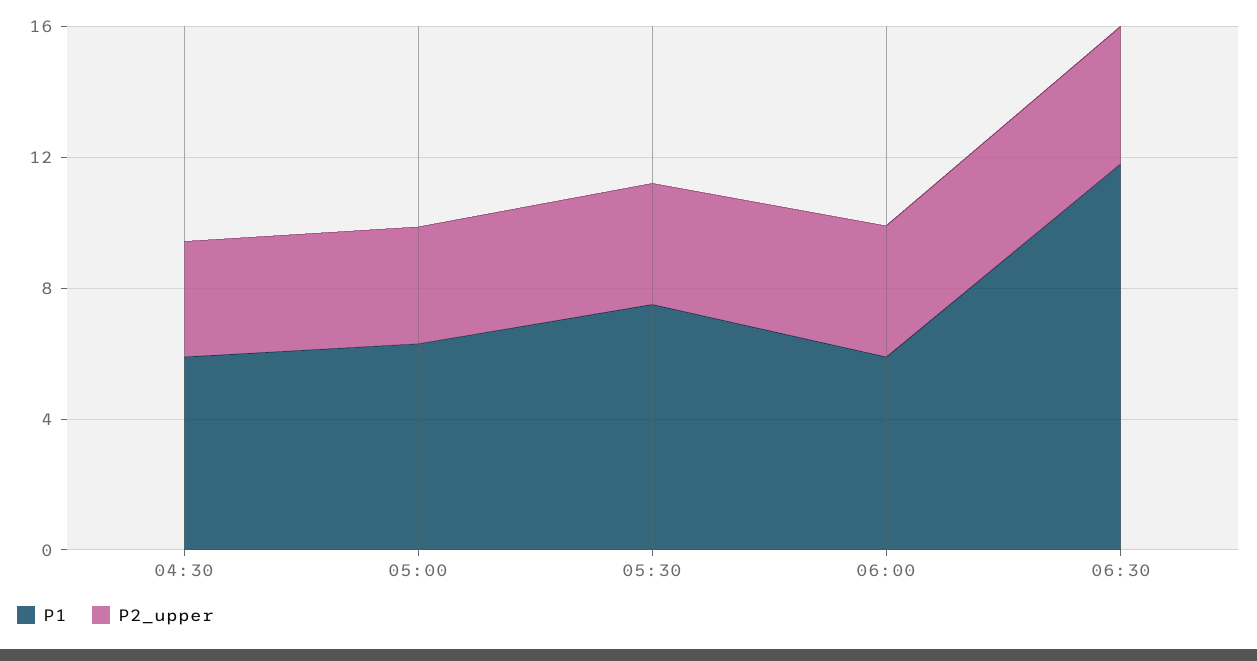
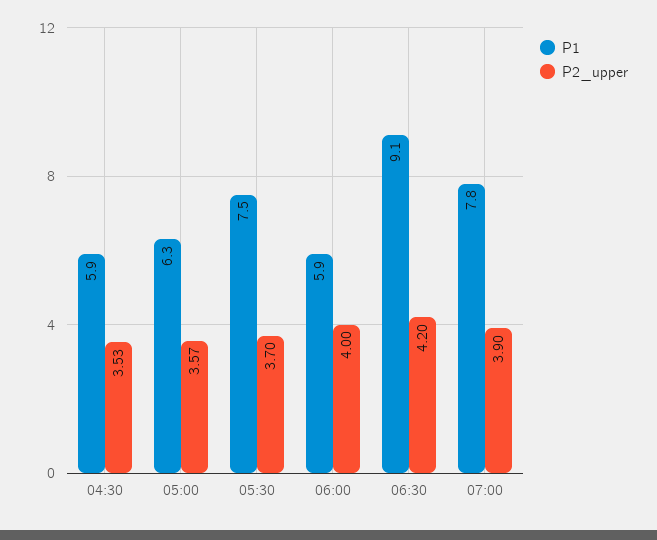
P1, 06:30: 12 -> 9.1
P1, 07:00: none -> 7.8
P2_upper, 07:00: none -> 3.9

